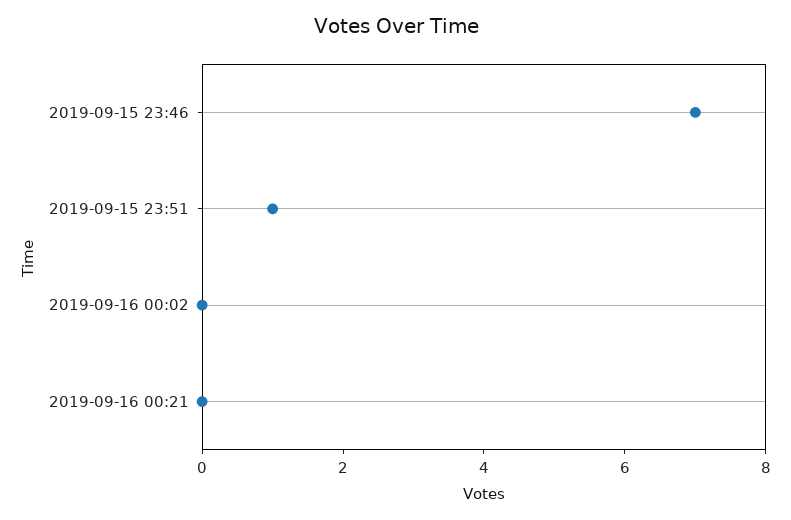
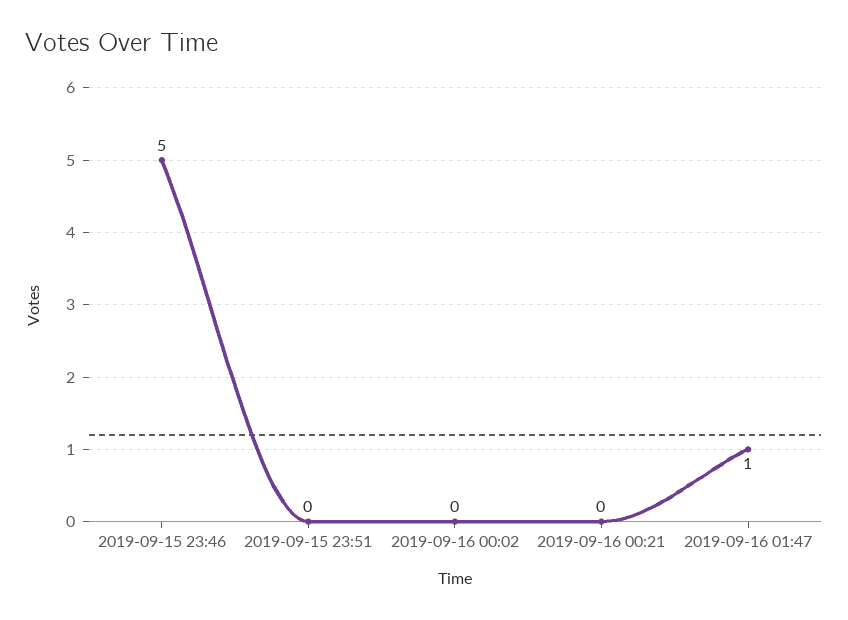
2019-09-15 23:46: 7 -> 5
2019-09-15 23:51: 1 -> 0
2019-09-16 01:47: none -> 1

